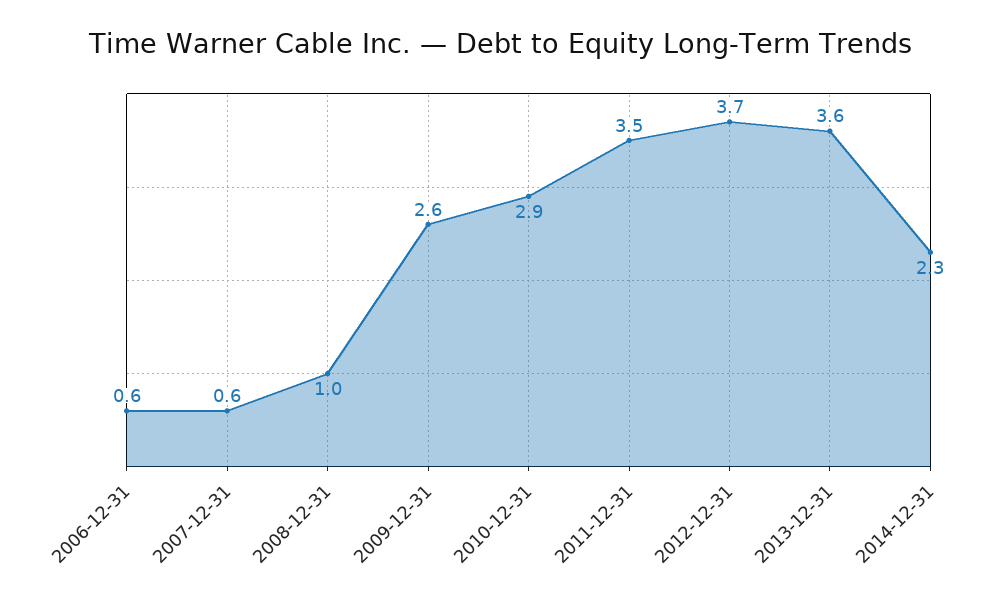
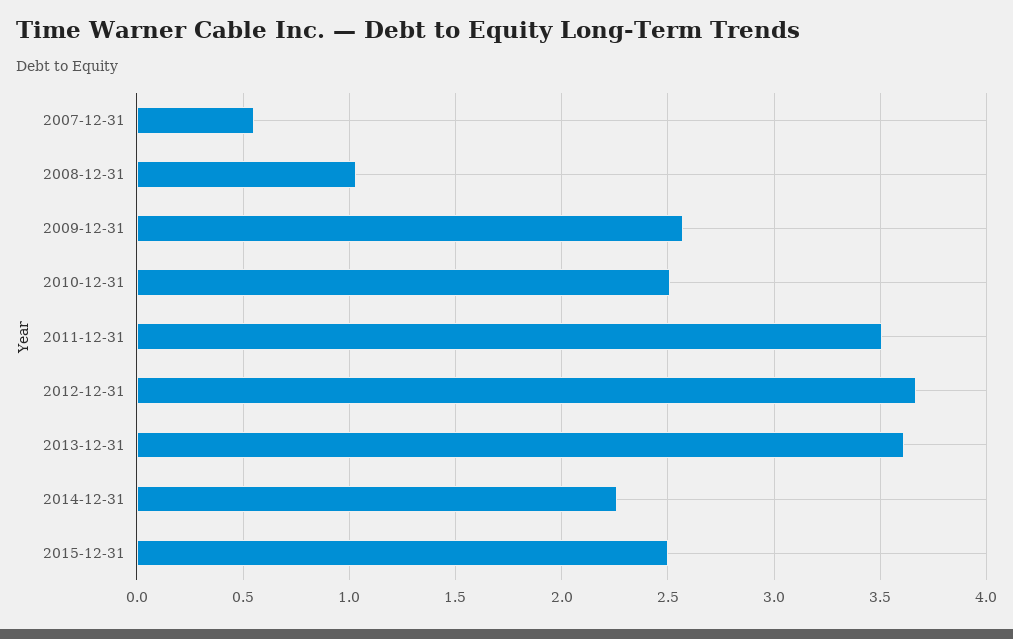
2006-12-31: 0.6 -> none
2010-12-31: 2.9 -> 2.5
2015-12-31: none -> 2.5

